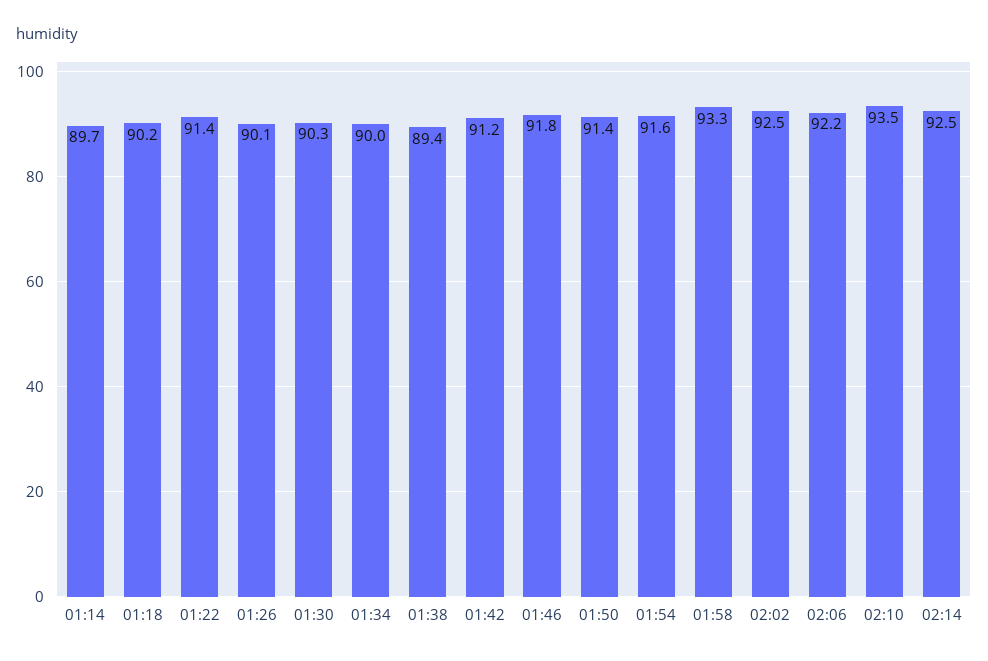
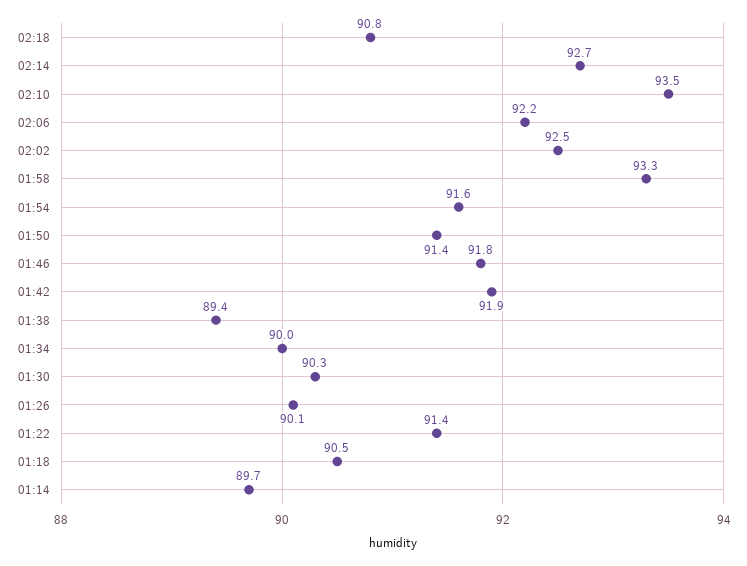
01:18: 90.2 -> 90.5
01:42: 91.2 -> 91.9
02:14: 92.5 -> 92.7
02:18: none -> 90.8

